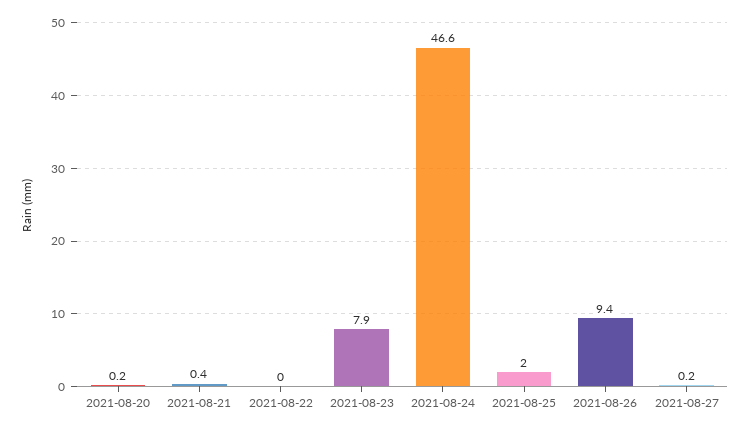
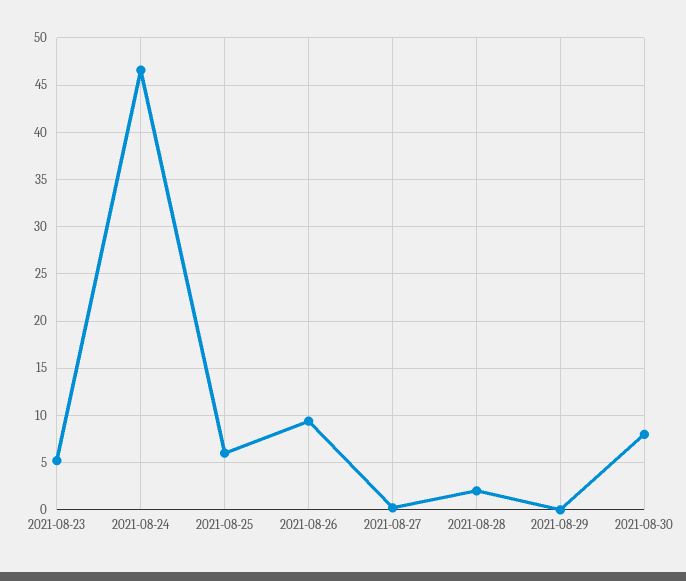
2021-08-20: 0.2 -> none
2021-08-21: 0.4 -> none
2021-08-22: 0 -> none
2021-08-23: 7.9 -> 5
2021-08-25: 2 -> 6
2021-08-28: none -> 2
2021-08-29: none -> 0
2021-08-30: none -> 8

